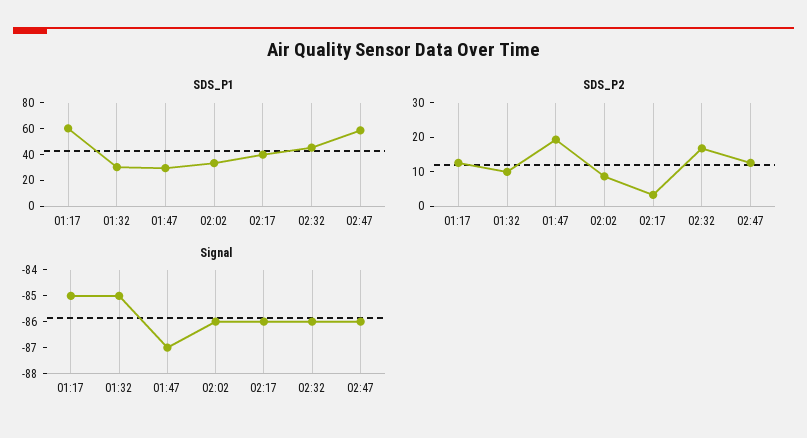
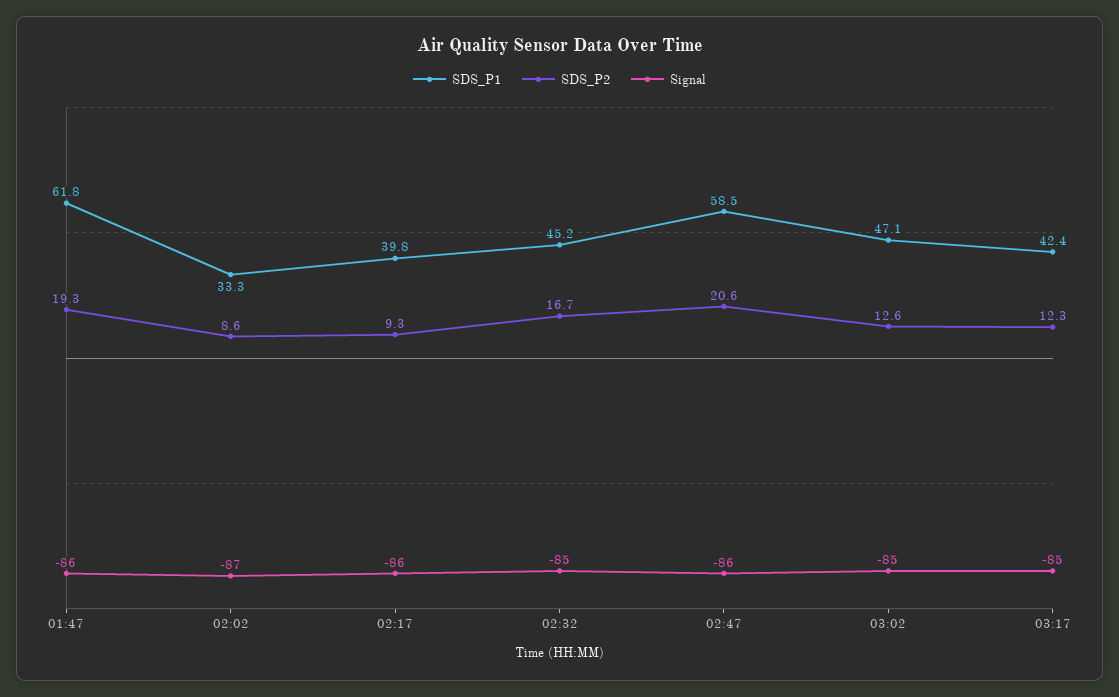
SDS_P1, 01:17: 60 -> none
SDS_P1, 01:32: 30 -> none
SDS_P1, 01:47: 30 -> 61.8
SDS_P2, 01:17: 12.5 -> none
SDS_P2, 01:32: 10 -> none
SDS_P2, 02:17: 2.5 -> 9.3
SDS_P2, 02:47: 12.5 -> 20.6
Signal, 01:17: -85 -> none
Signal, 01:32: -85 -> none
Signal, 01:47: -87 -> -86
Signal, 02:02: -86 -> -87
Signal, 02:32: -86 -> -85
SDS_P1, 03:02: none -> 47.1
SDS_P2, 03:02: none -> 12.6
Signal, 03:02: none -> -85
SDS_P1, 03:17: none -> 42.4
SDS_P2, 03:17: none -> 12.3
Signal, 03:17: none -> -85

